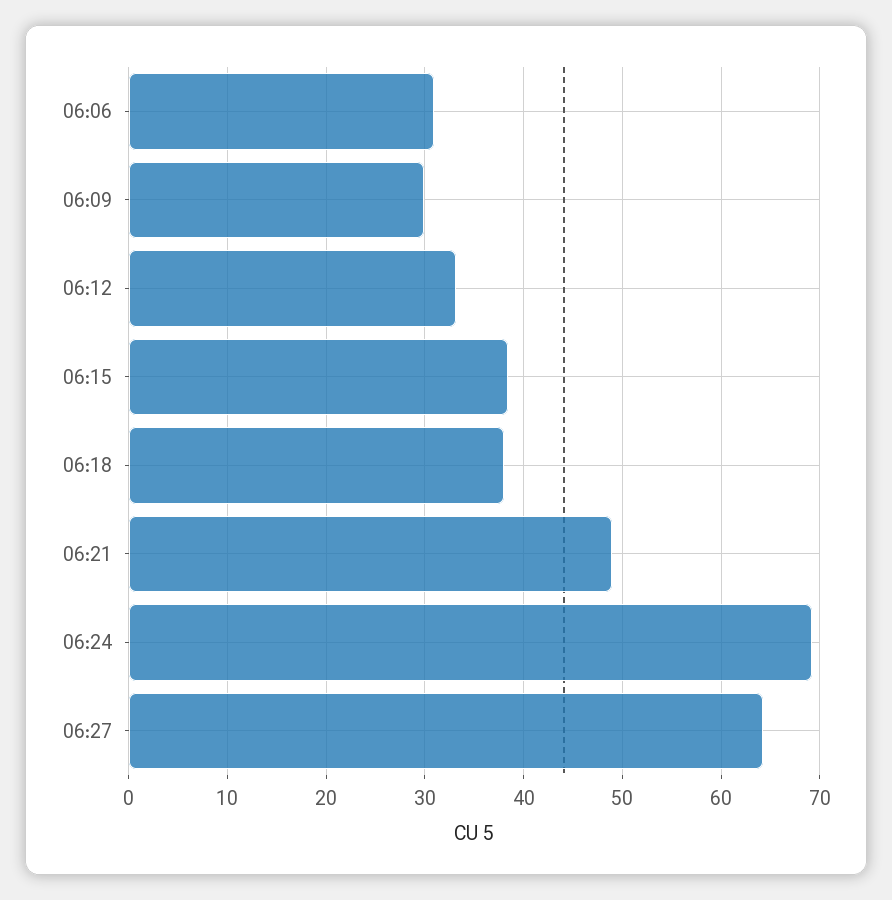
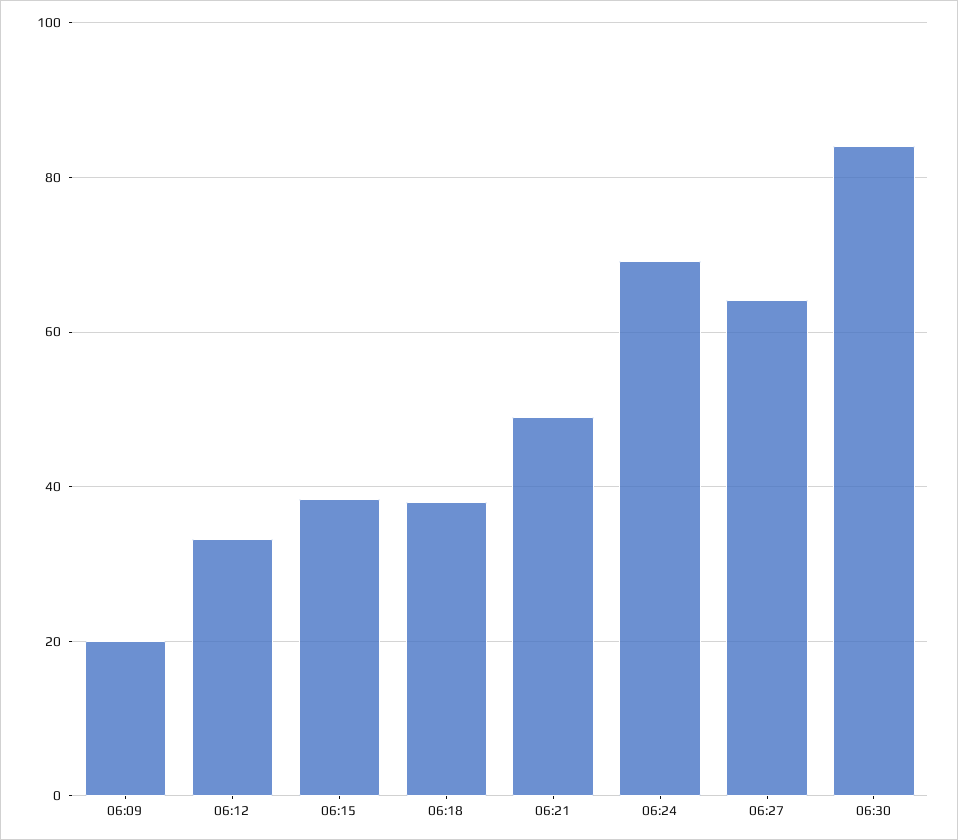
06:06: 31 -> none
06:09: 30 -> 20
06:30: none -> 84

